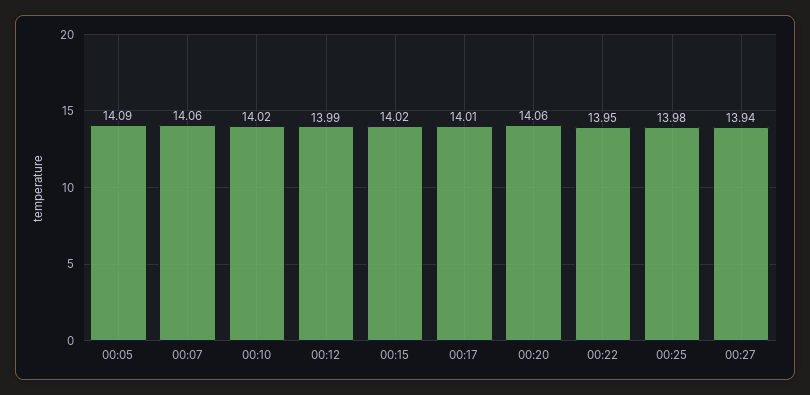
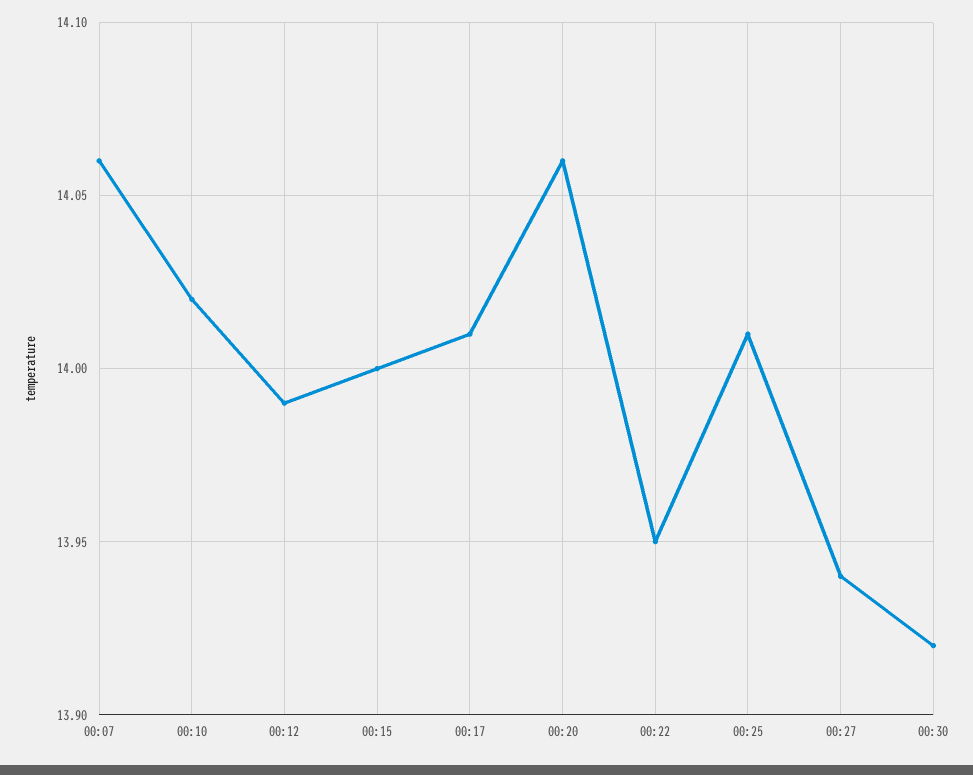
00:05: 14.09 -> none
00:15: 14.02 -> 14
00:25: 13.98 -> 14.01
00:30: none -> 13.92

